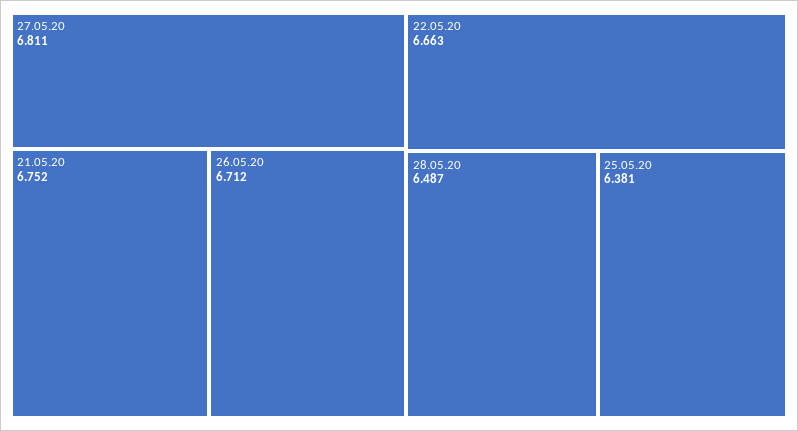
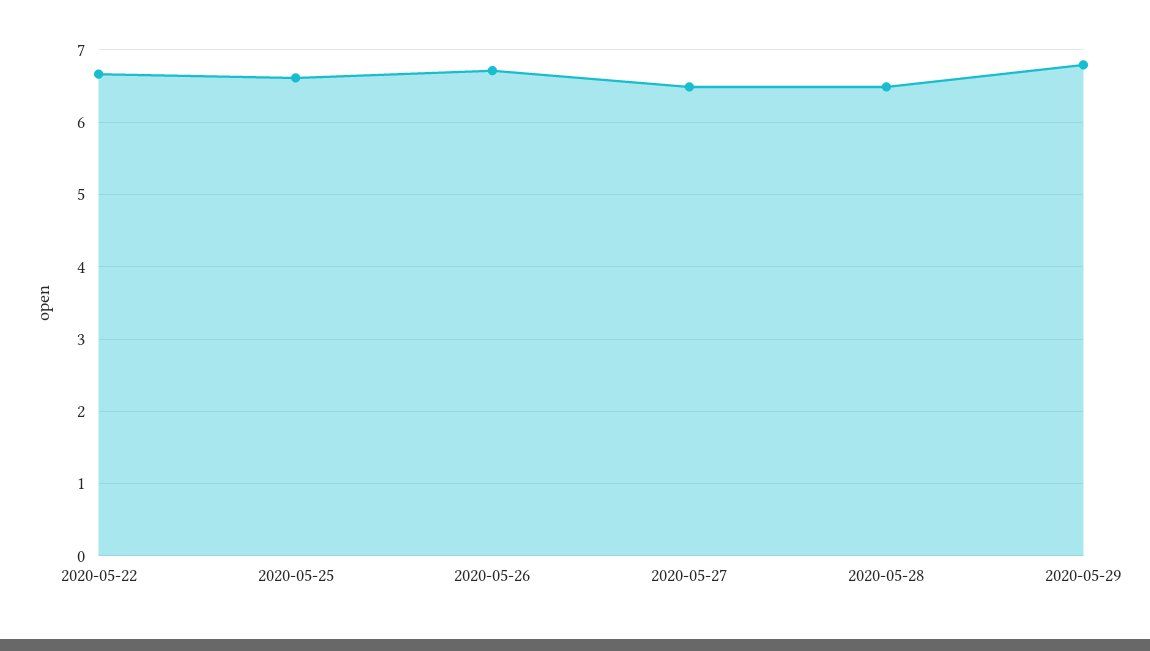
27.05.20: 6.811 -> 6.5
21.05.20: 6.752 -> none
25.05.20: 6.381 -> 6.6
2020-05-29: none -> 6.8

